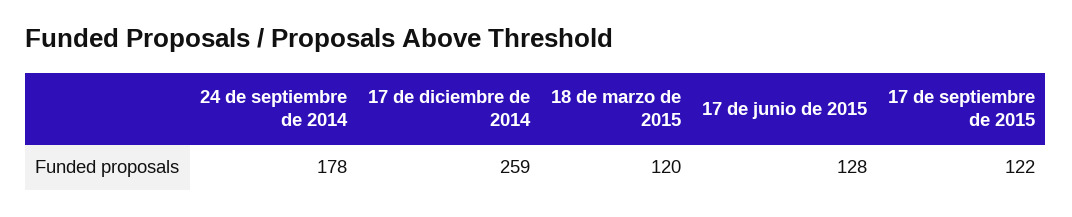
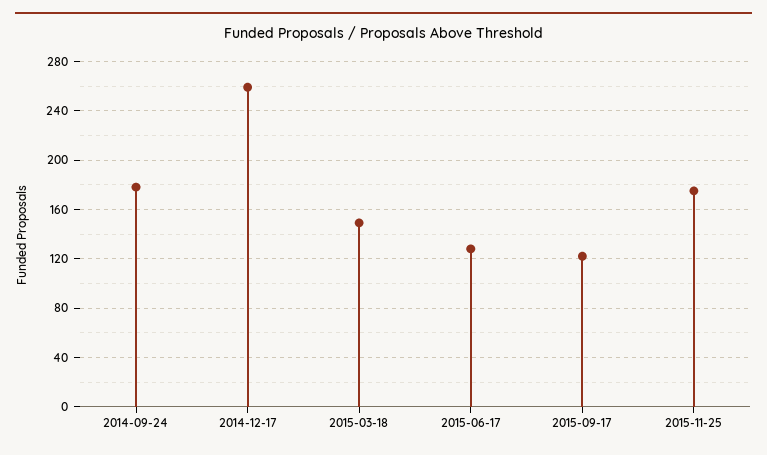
18 de marzo de 2015: 120 -> 150
2015-11-25: none -> 175

